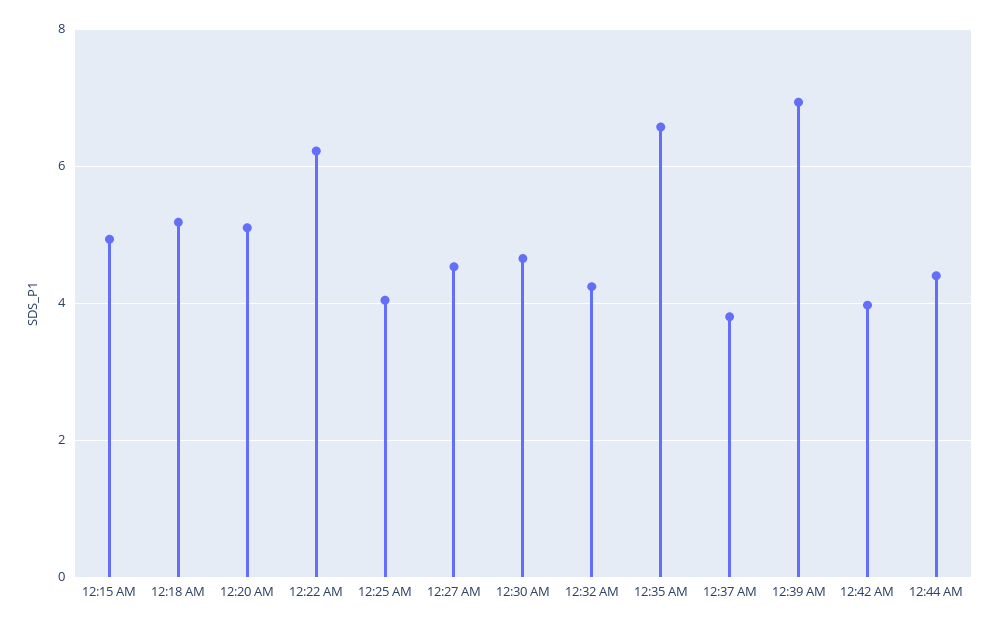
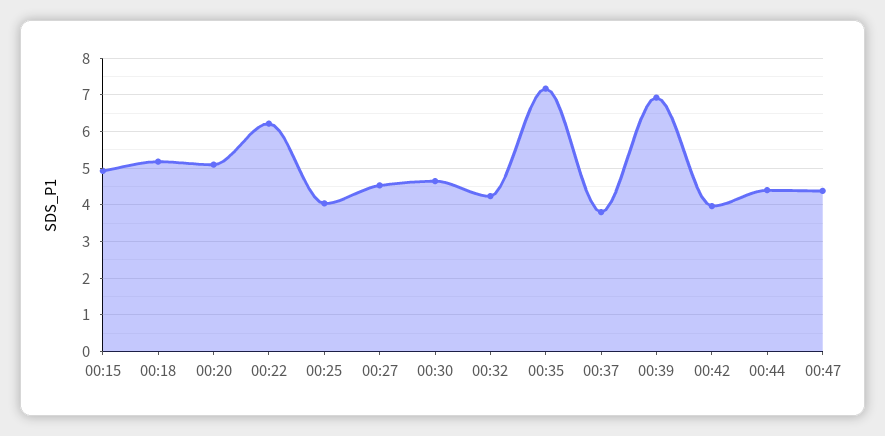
12:35 AM: 6.6 -> 7.2
00:47: none -> 4.4

